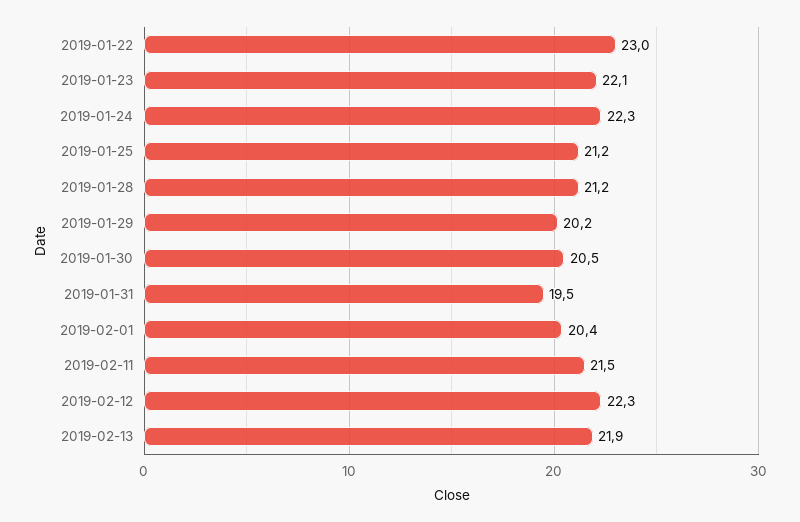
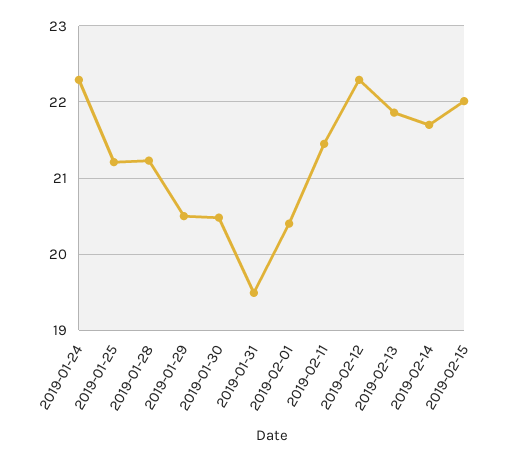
2019-01-22: 23 -> none
2019-01-23: 22.1 -> none
2019-01-29: 20.2 -> 20.5
2019-02-14: none -> 21.7
2019-02-15: none -> 22

